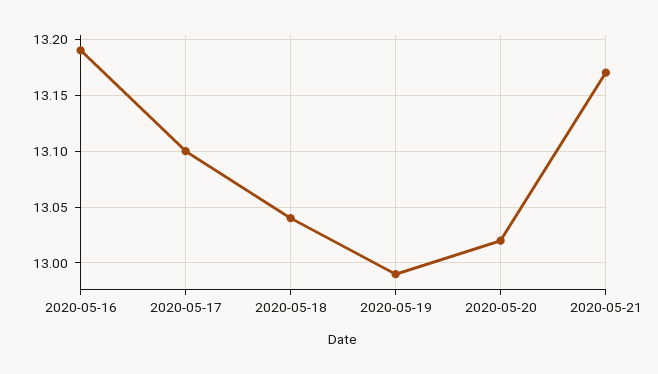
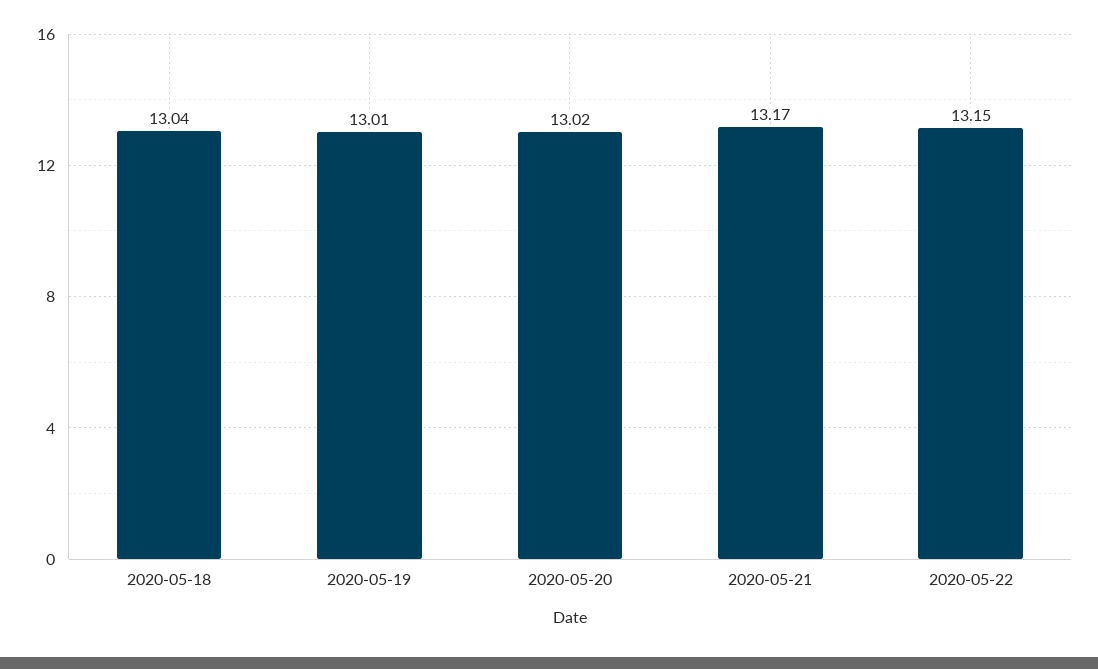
2020-05-16: 13.19 -> none
2020-05-17: 13.1 -> none
2020-05-19: 12.99 -> 13.01
2020-05-22: none -> 13.15

